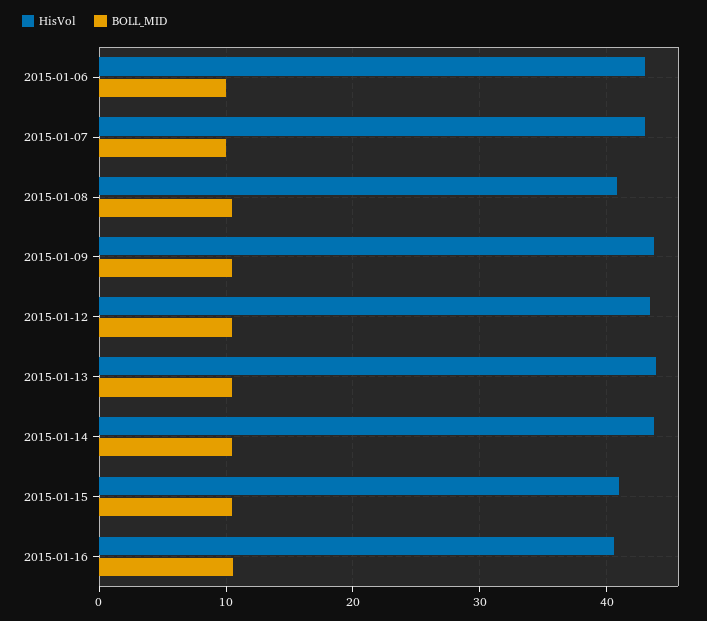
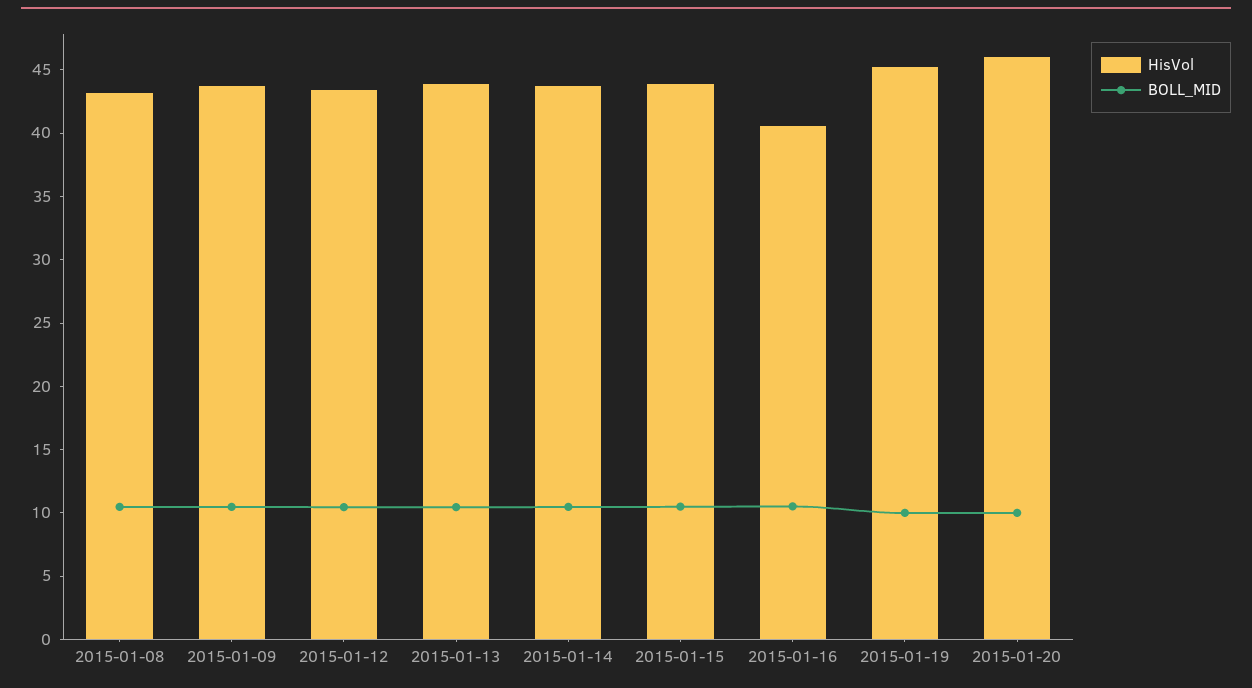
HisVol, 2015-01-06: 43 -> none
BOLL_MID, 2015-01-06: 10 -> none
HisVol, 2015-01-07: 43 -> none
BOLL_MID, 2015-01-07: 10 -> none
HisVol, 2015-01-08: 41 -> 43
HisVol, 2015-01-15: 41 -> 44
HisVol, 2015-01-19: none -> 45
BOLL_MID, 2015-01-19: none -> 10
HisVol, 2015-01-20: none -> 46
BOLL_MID, 2015-01-20: none -> 10

